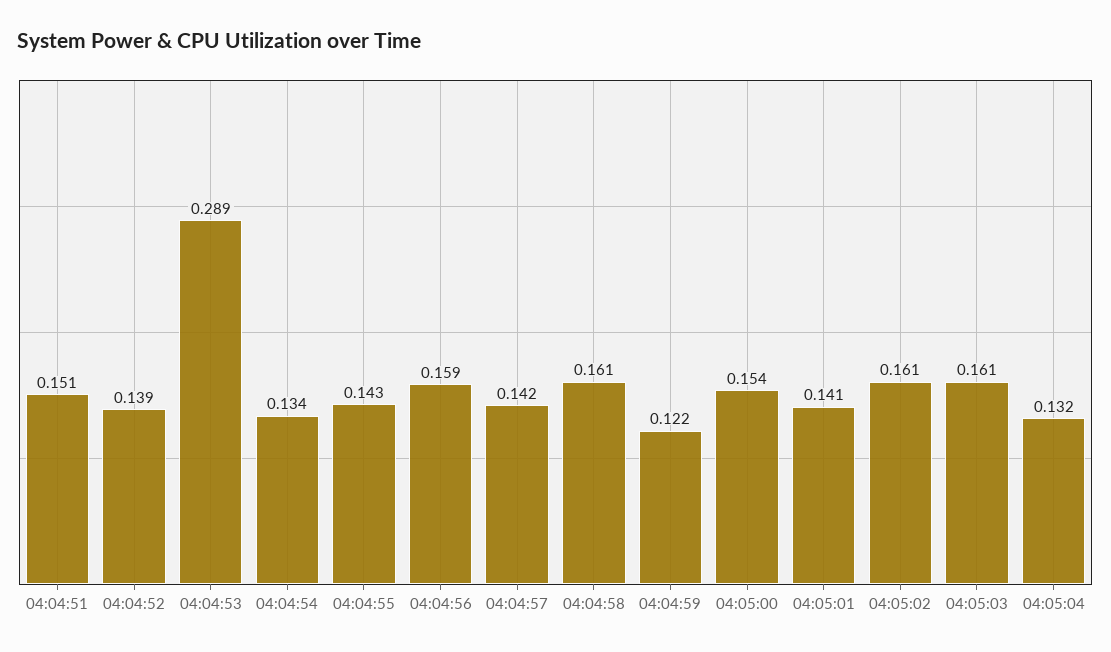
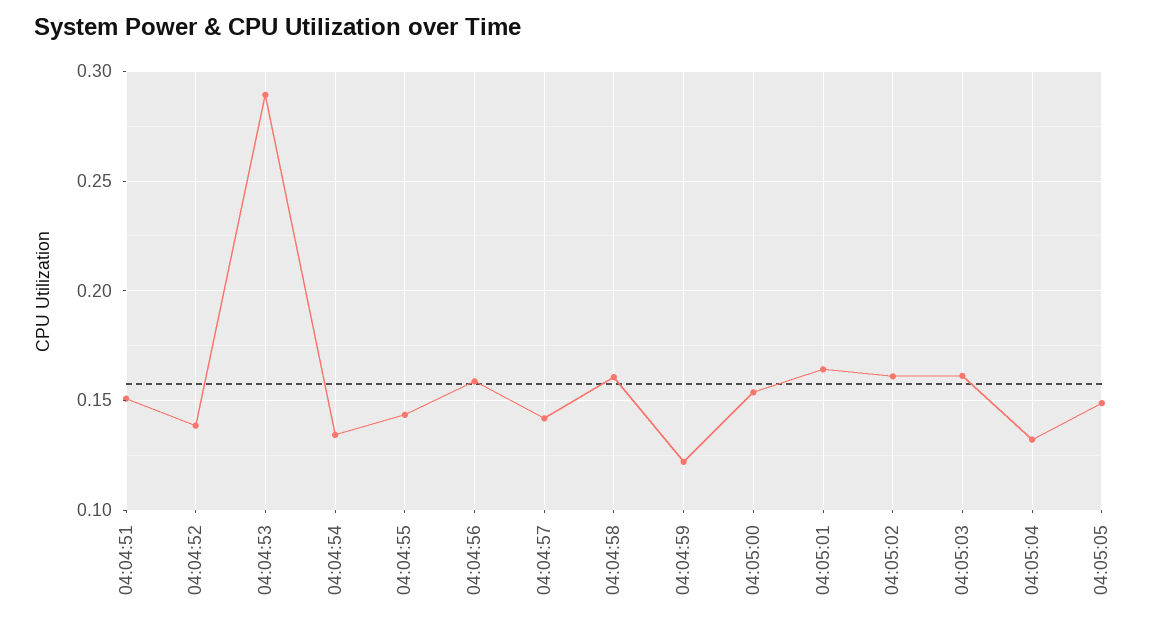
04:05:01: 0.141 -> 0.165
04:05:05: none -> 0.15

